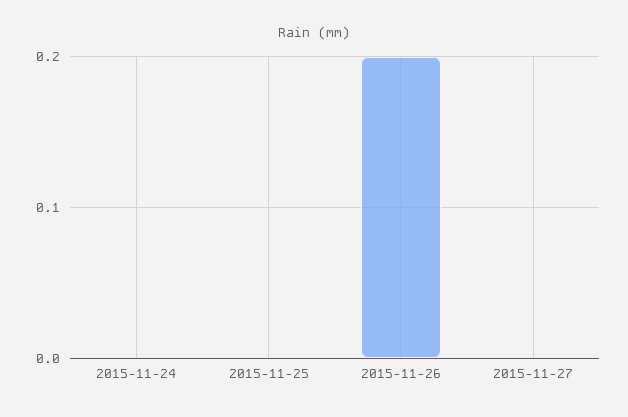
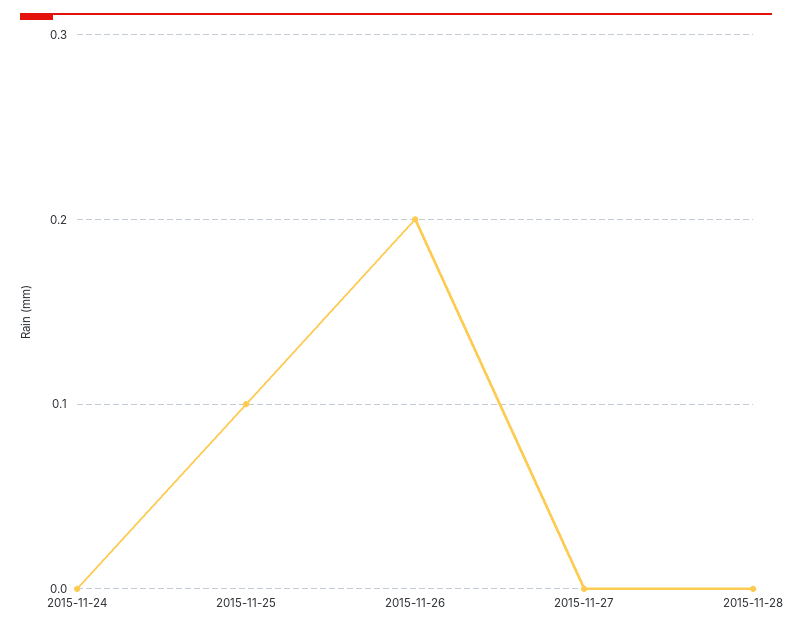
2015-11-25: 0 -> 0.1
2015-11-28: none -> 0

